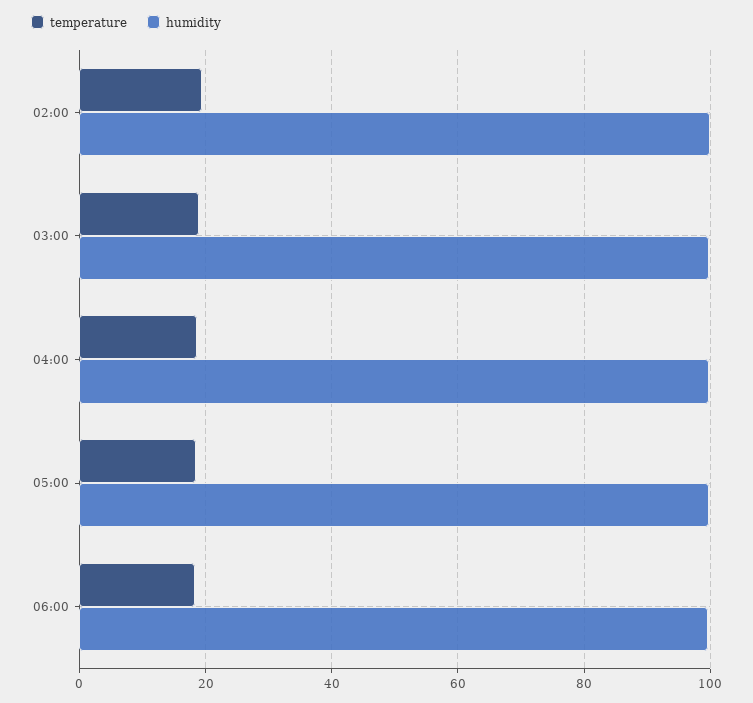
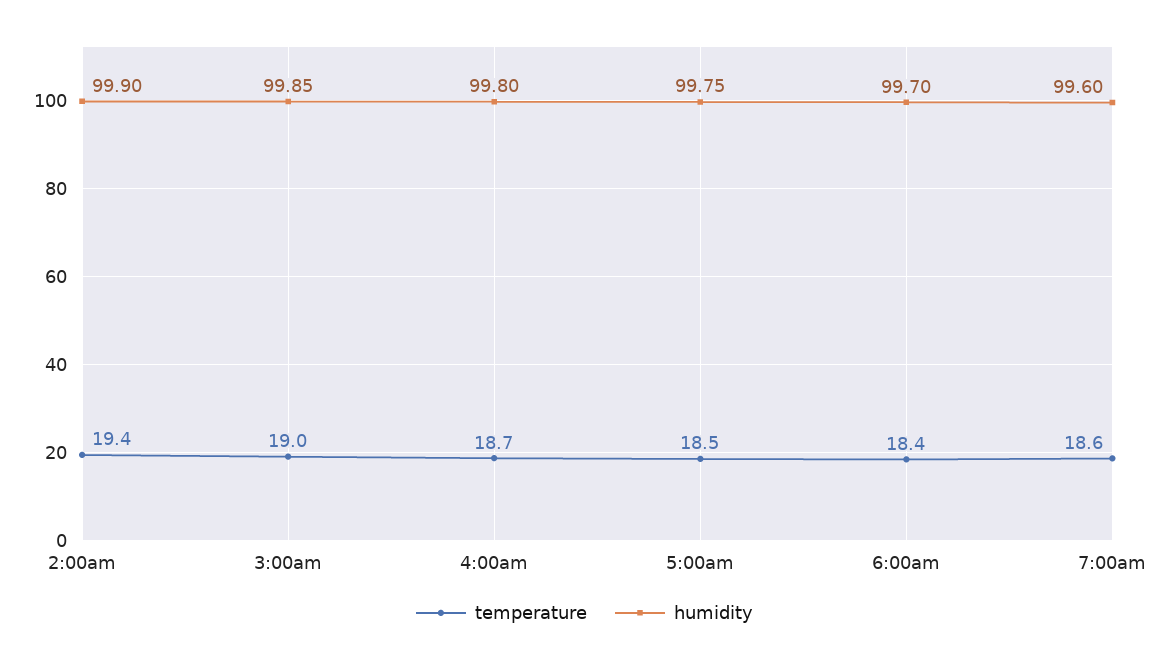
temperature, 7:00am: none -> 18.6
humidity, 7:00am: none -> 99.6

